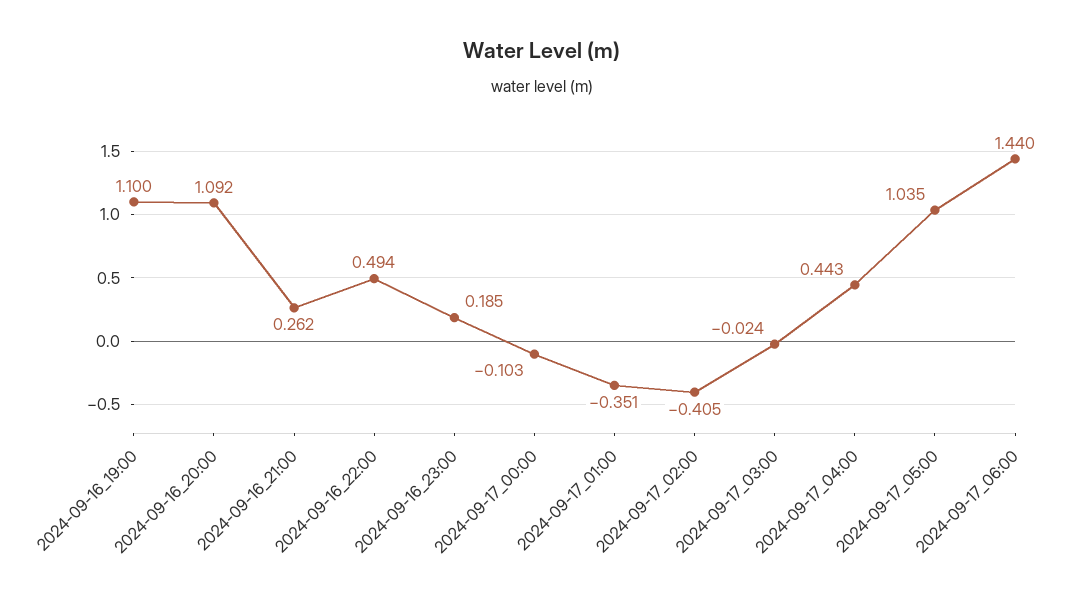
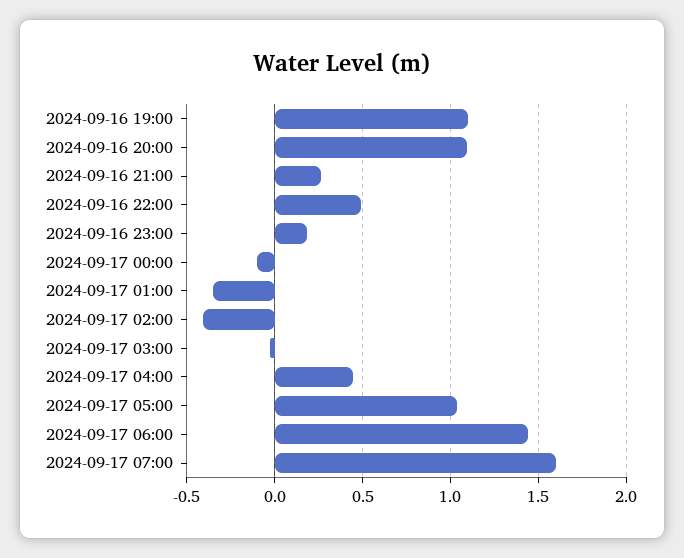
2024-09-17 07:00: none -> 1.6

